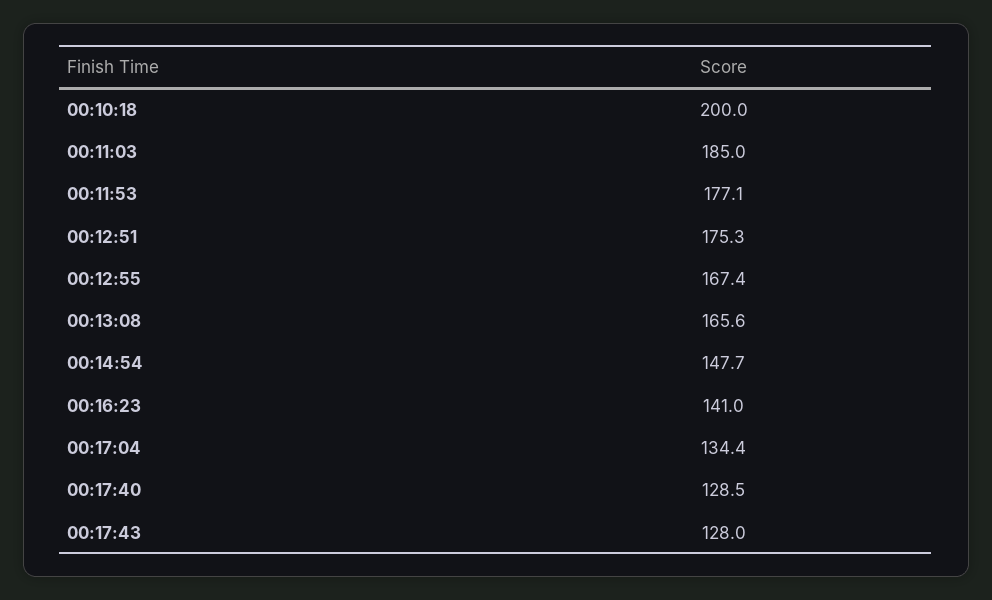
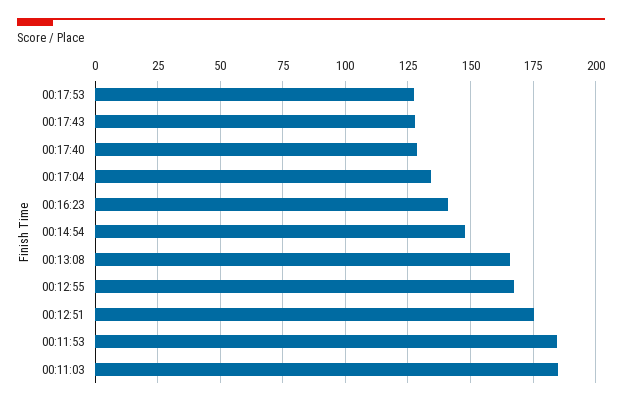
00:10:18: 200 -> none
00:11:53: 177.1 -> 185
00:17:53: none -> 127.5

